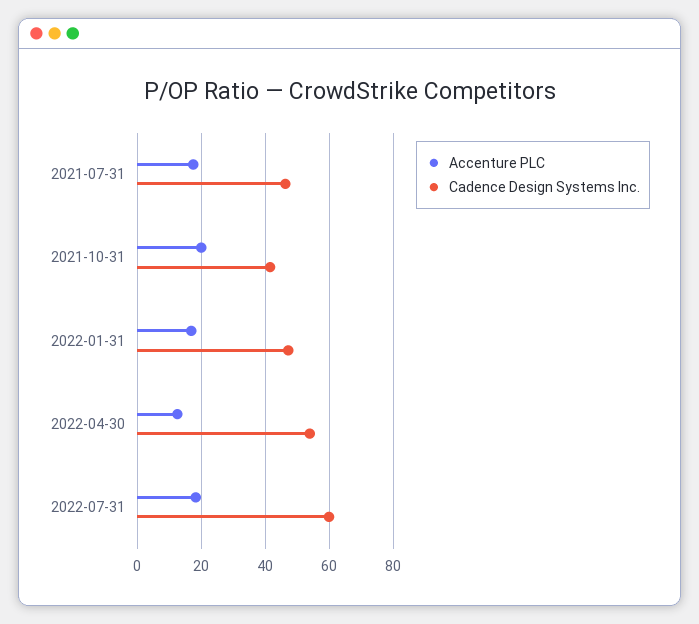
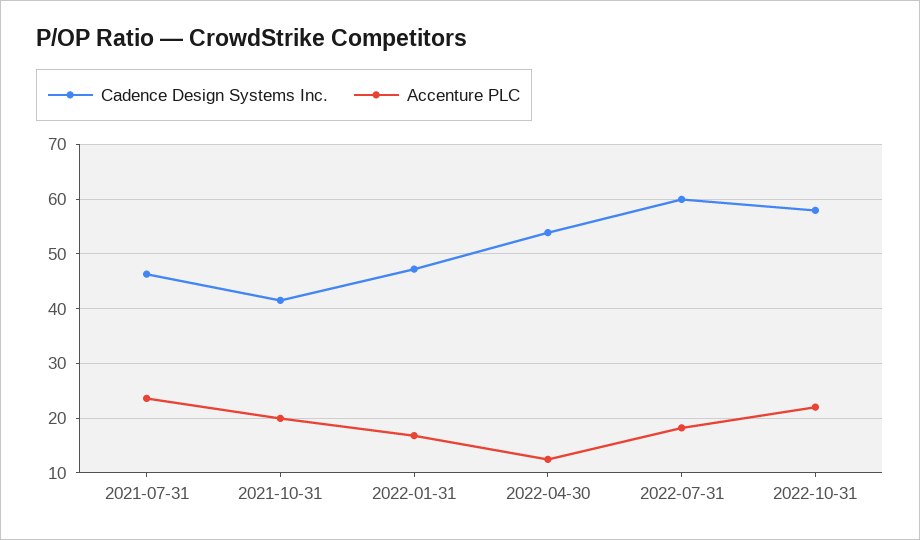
Accenture PLC, 2021-07-31: 18 -> 24
Cadence Design Systems Inc., 2022-10-31: none -> 58
Accenture PLC, 2022-10-31: none -> 22

